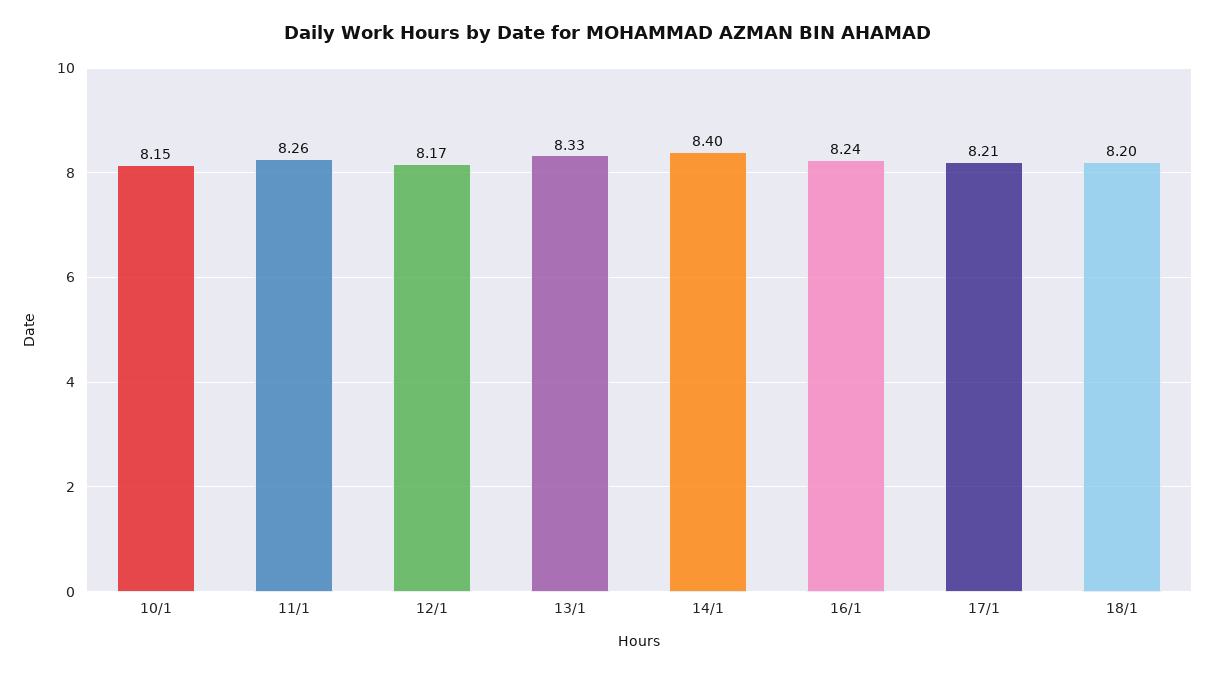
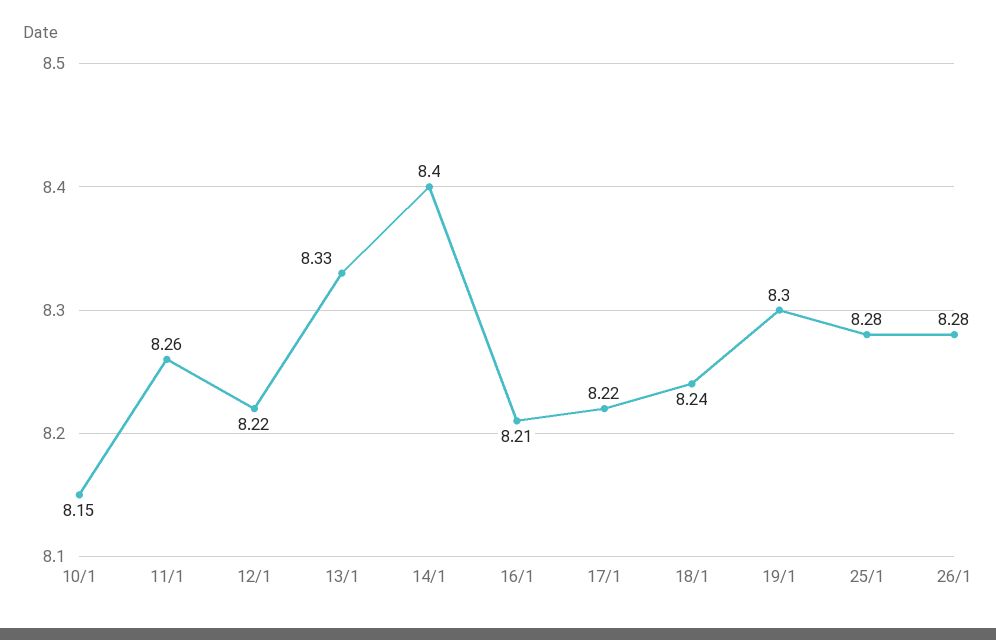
12/1: 8.17 -> 8.22
16/1: 8.24 -> 8.21
17/1: 8.21 -> 8.22
18/1: 8.2 -> 8.24
19/1: none -> 8.3
25/1: none -> 8.28
26/1: none -> 8.28

